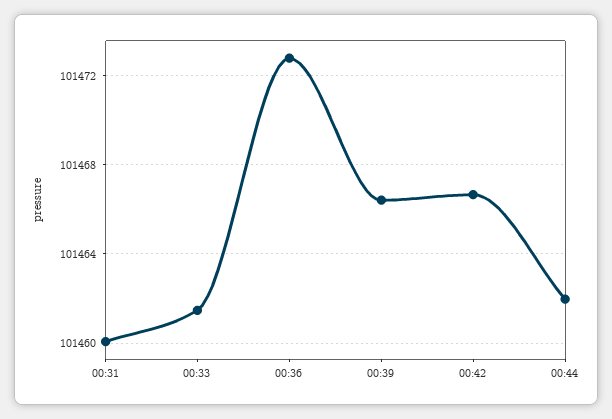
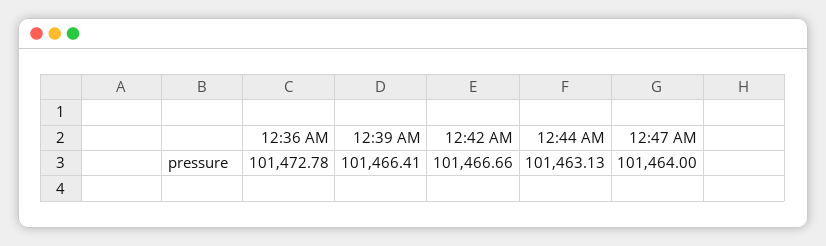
00:31: 101460 -> none
00:33: 101461.5 -> none
00:44: 101462 -> 101463.13
12:47 AM: none -> 101464

